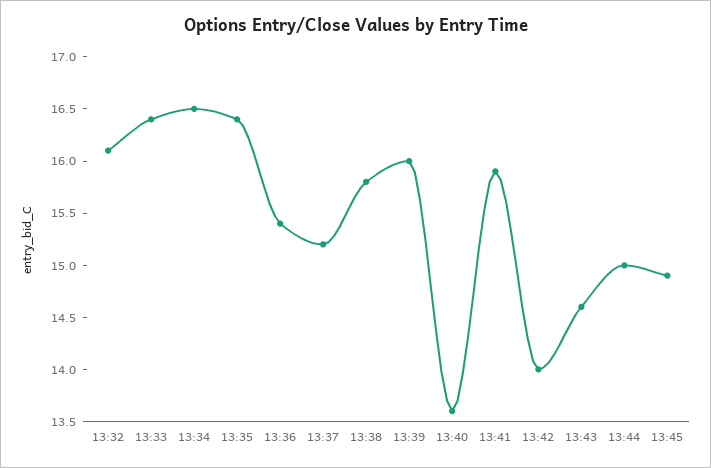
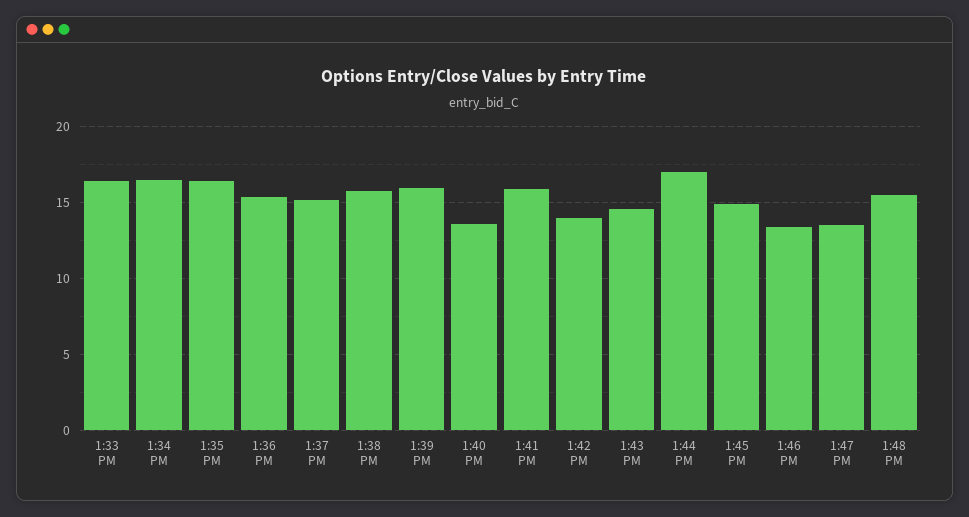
13:32: 16.1 -> none
13:44: 15 -> 17
1:46 PM: none -> 13.5
1:47 PM: none -> 13.5
1:48 PM: none -> 15.5

